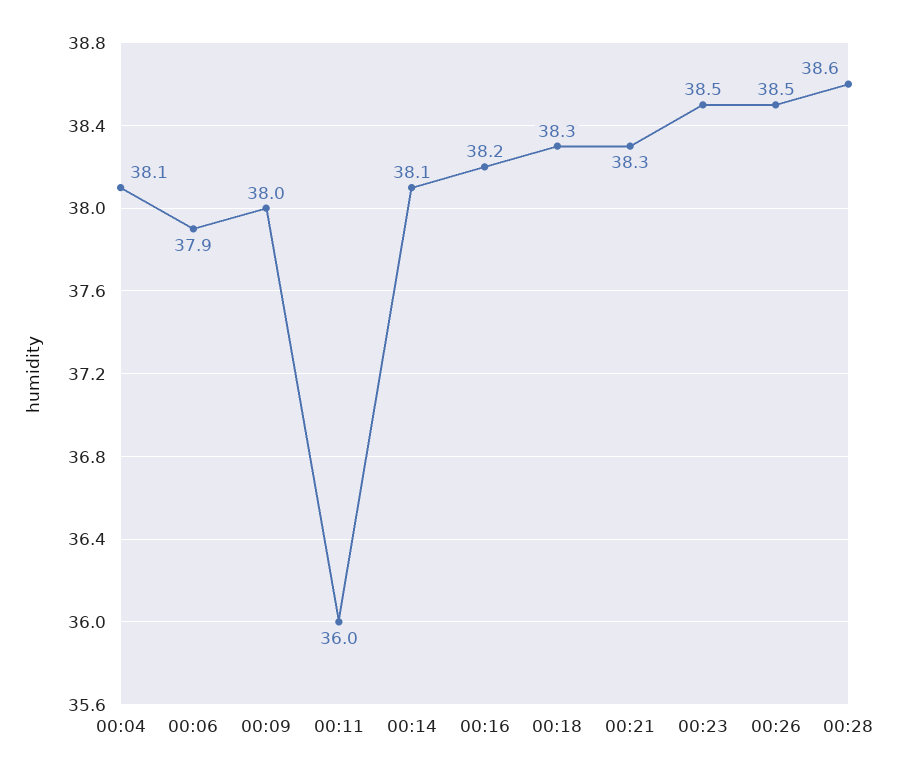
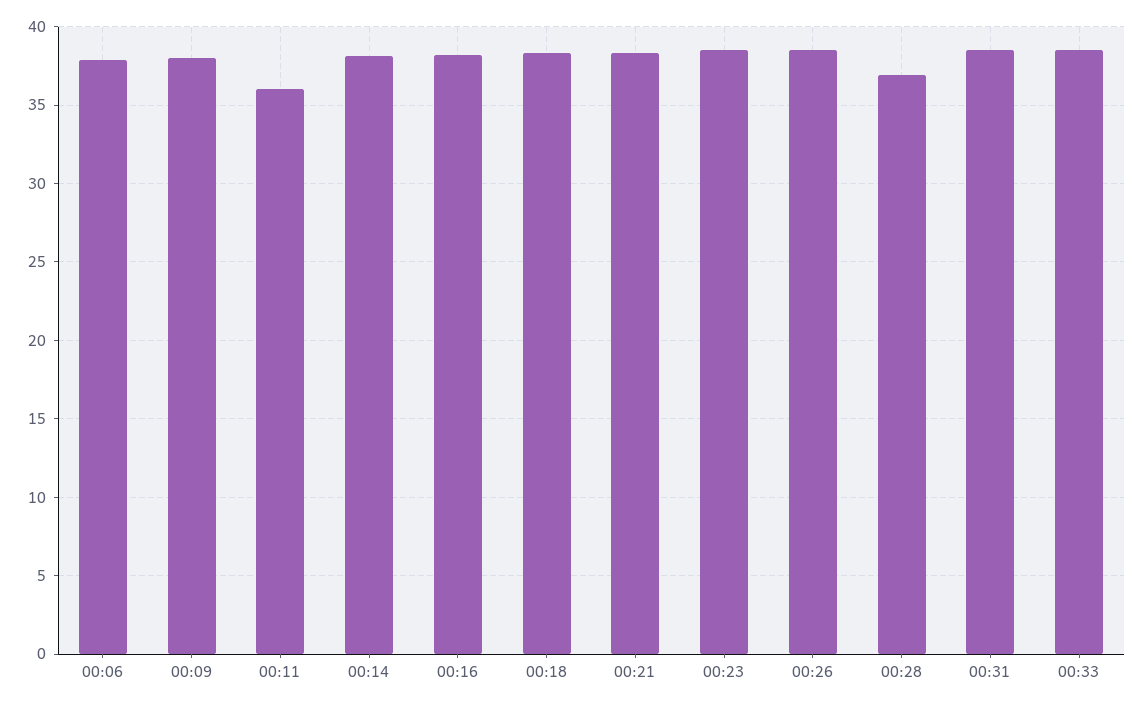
00:04: 38.1 -> none
00:28: 38.6 -> 37
00:31: none -> 38.5
00:33: none -> 38.5

